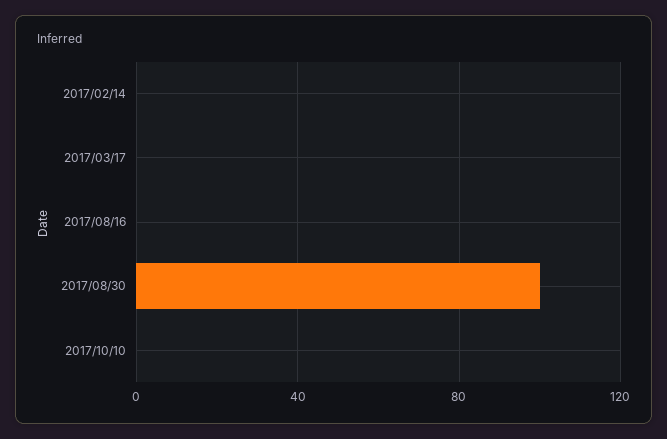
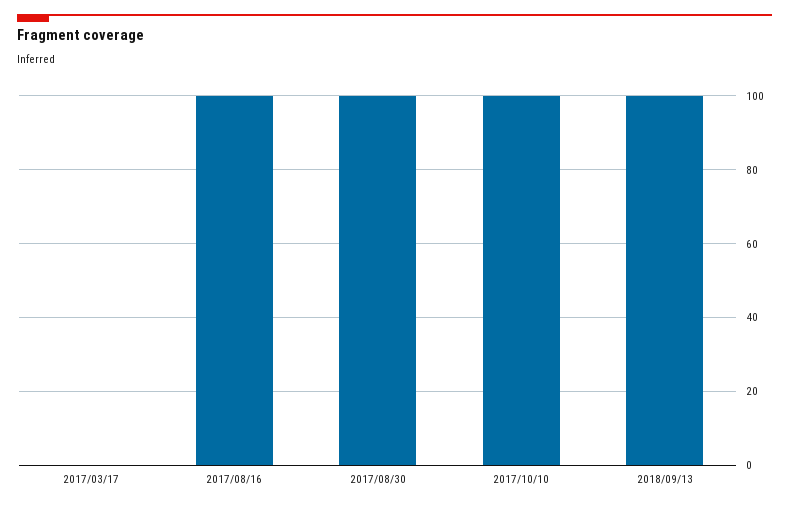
2017/02/14: 0 -> none
2017/08/16: 0 -> 100
2017/10/10: 0 -> 100
2018/09/13: none -> 100

